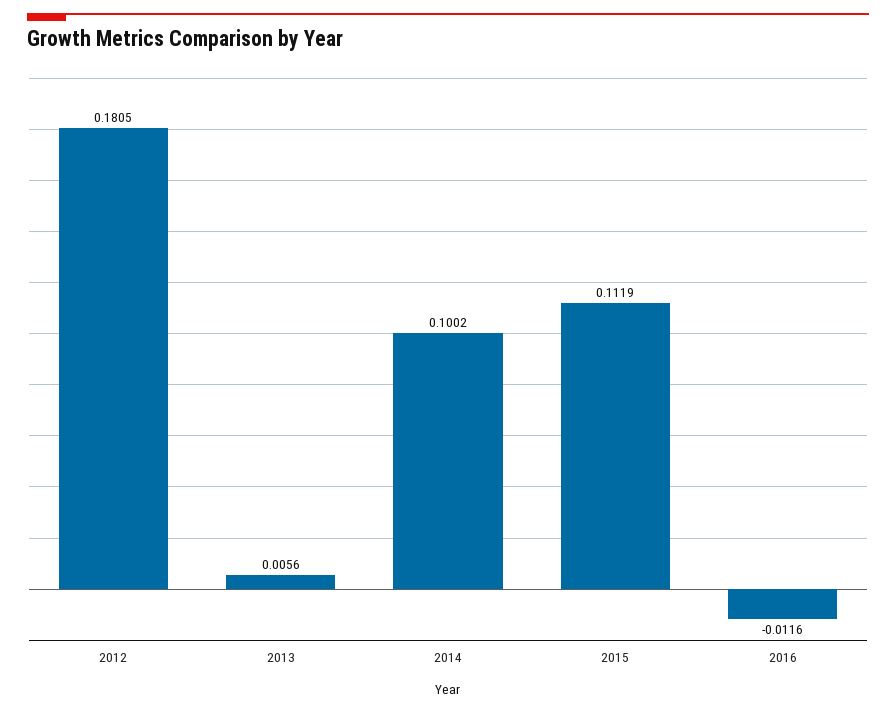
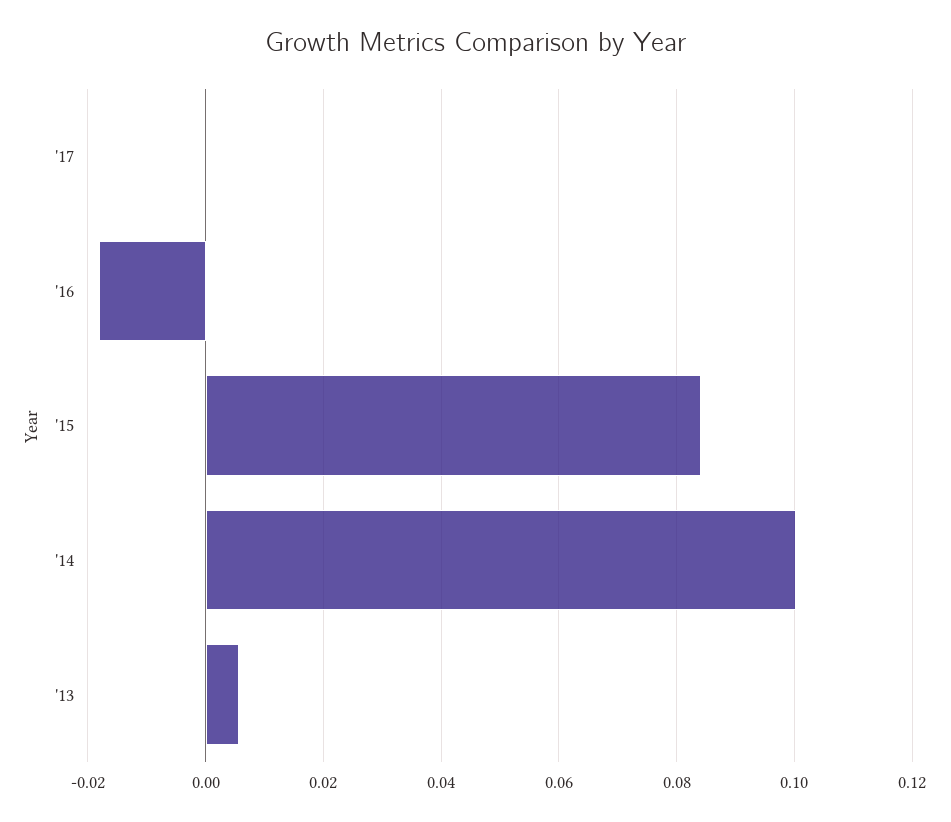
2012: 0.1805 -> none
2015: 0.1119 -> 0.084
2016: -0.0116 -> -0.018
'17: none -> 0

